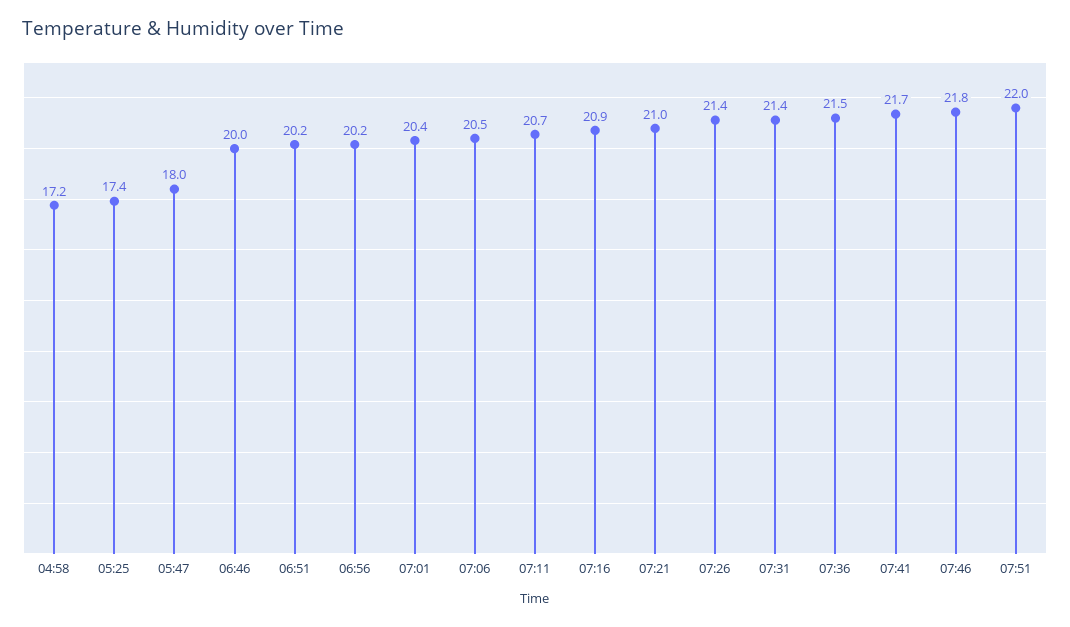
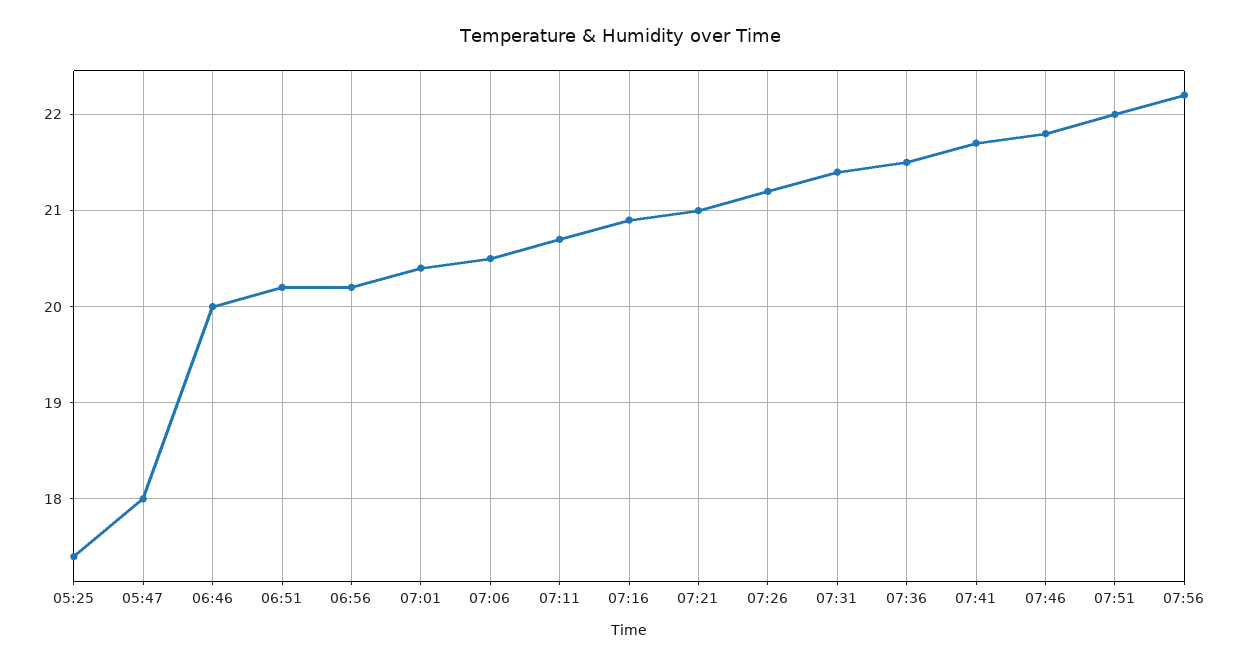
04:58: 17.2 -> none
07:26: 21.4 -> 21.2
07:56: none -> 22.2

